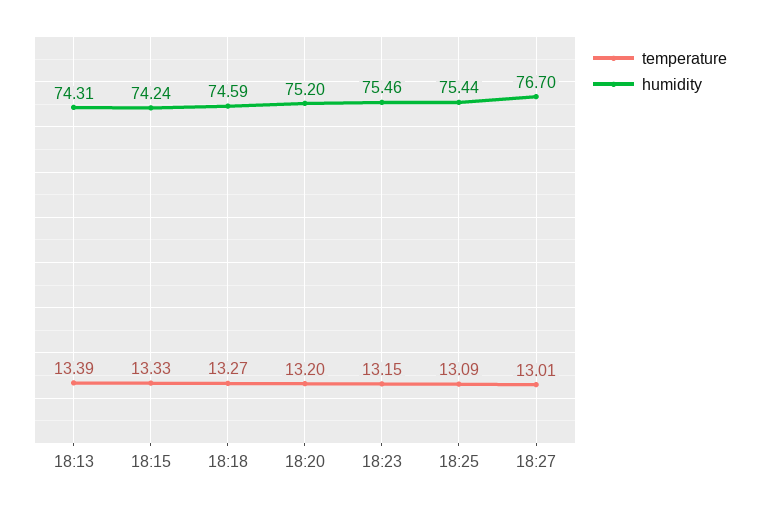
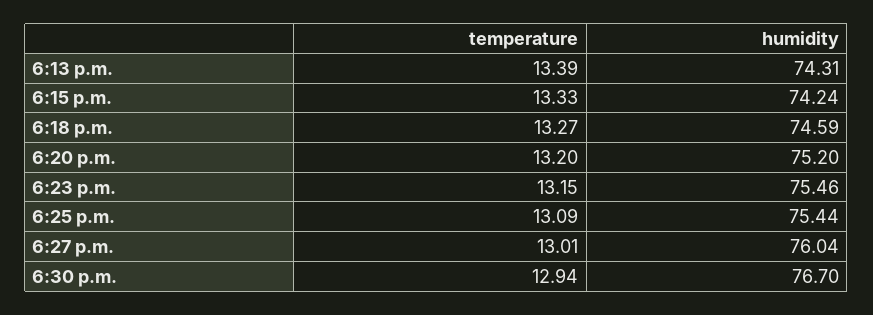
humidity, 18:27: 76.7 -> 76.04
temperature, 6:30 p.m.: none -> 12.94
humidity, 6:30 p.m.: none -> 76.7

